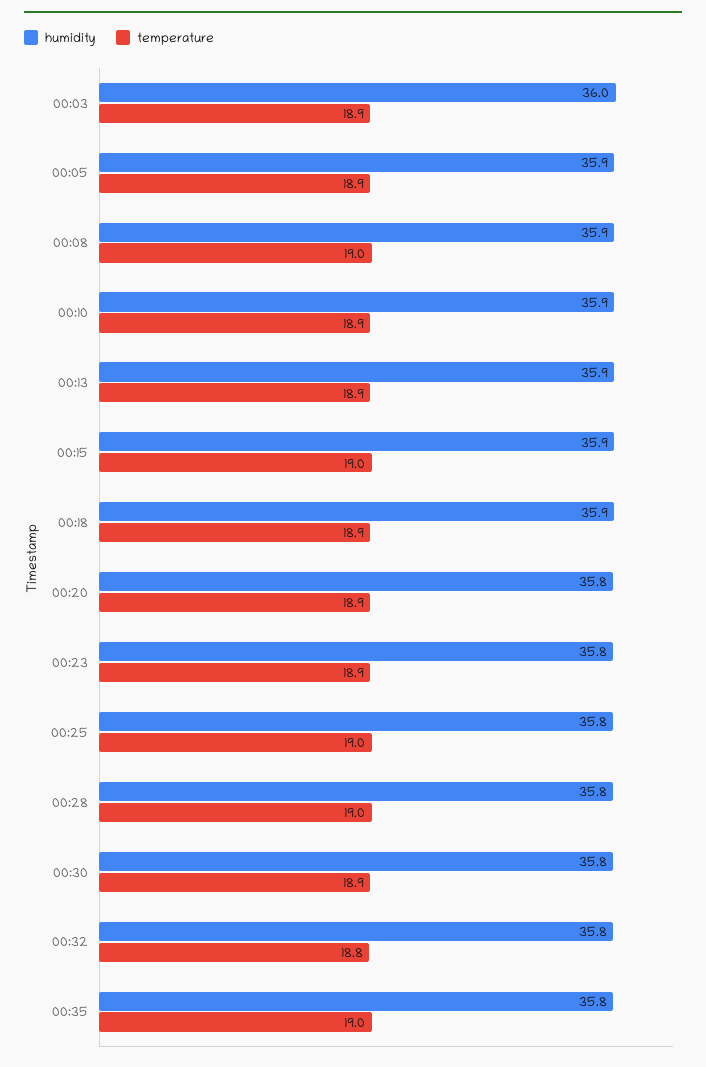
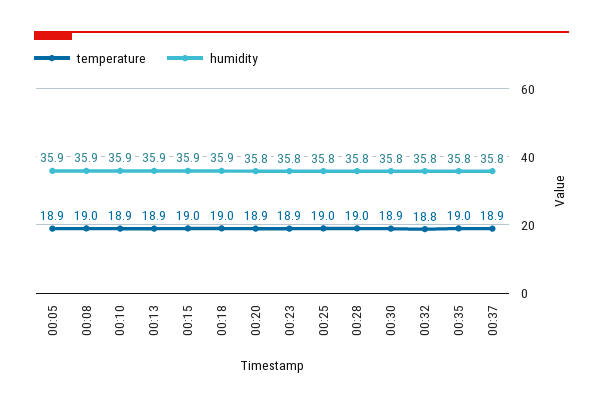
humidity, 00:03: 36 -> none
temperature, 00:03: 18.9 -> none
temperature, 00:18: 18.9 -> 19
temperature, 00:37: none -> 18.9
humidity, 00:37: none -> 35.8

